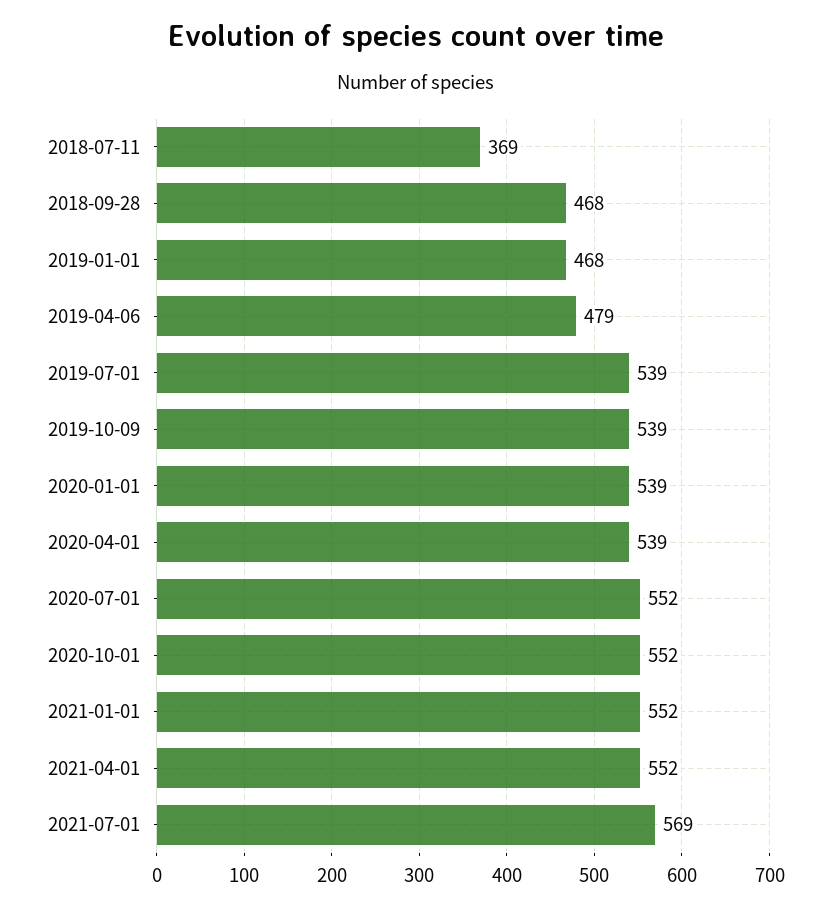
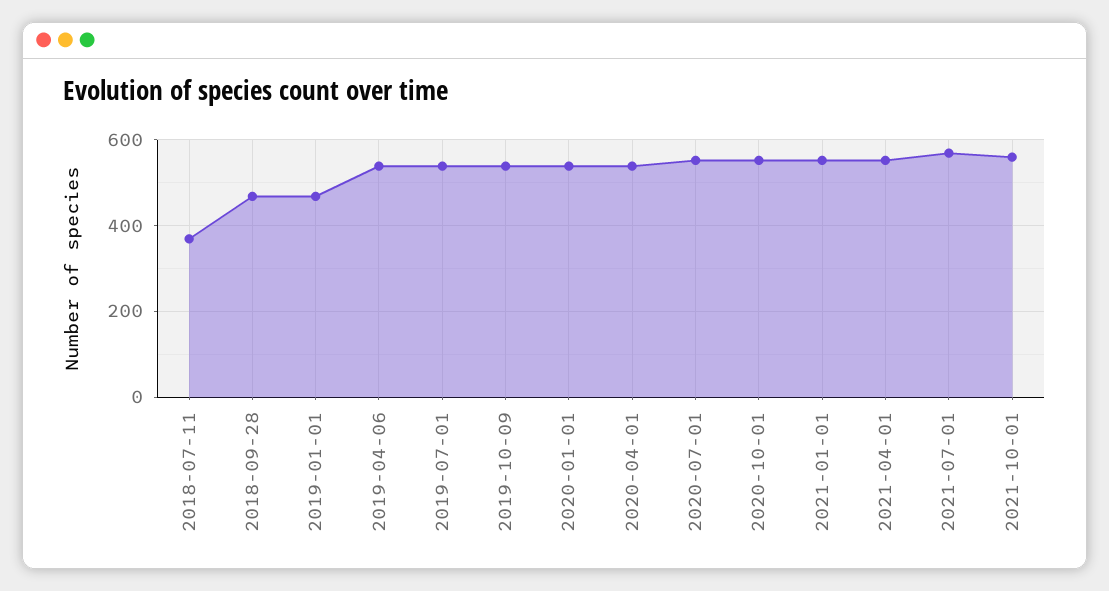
2019-04-06: 479 -> 540
2021-10-01: none -> 560

